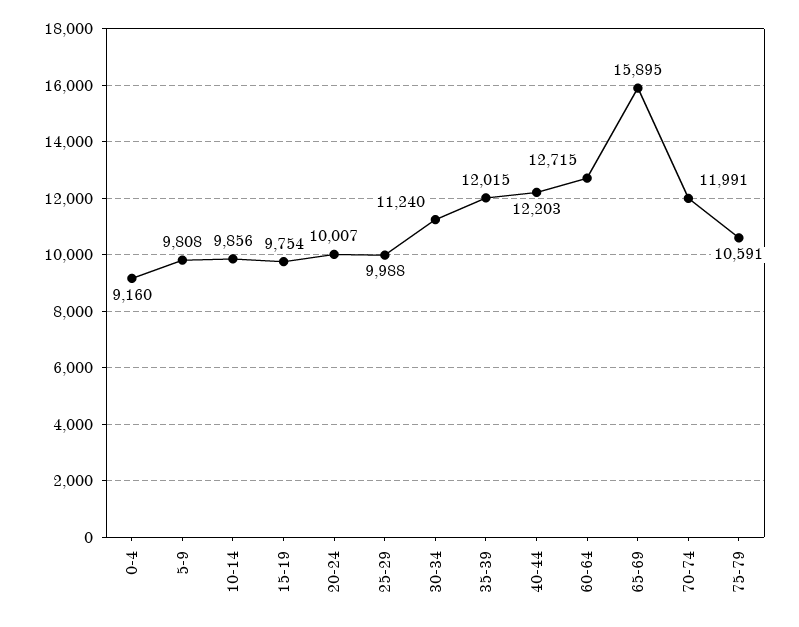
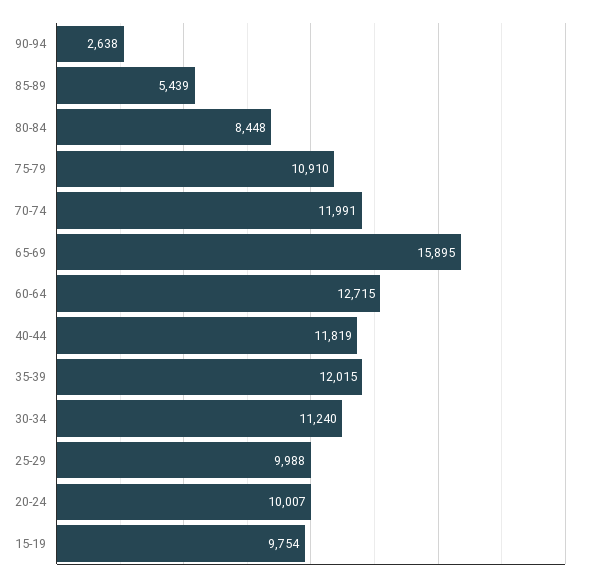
0-4: 9160 -> none
5-9: 9808 -> none
10-14: 9856 -> none
40-44: 12203 -> 11819
75-79: 10591 -> 10910
90-94: none -> 2638
85-89: none -> 5439
80-84: none -> 8448

